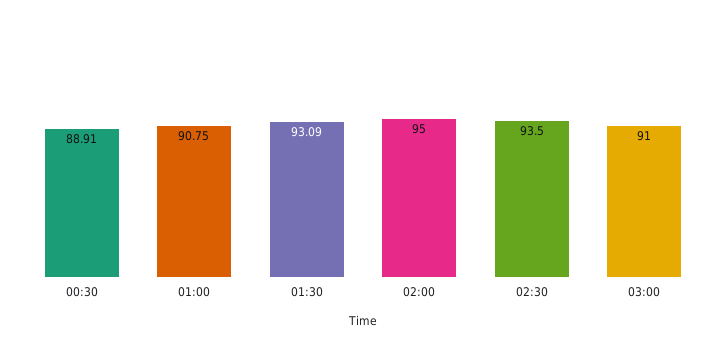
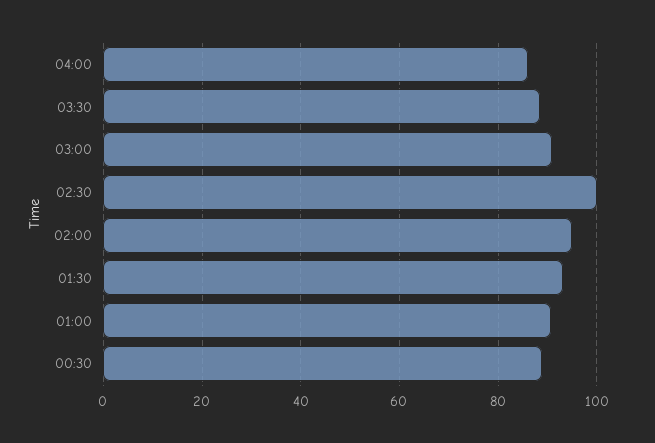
02:30: 93.5 -> 100
04:00: none -> 86
03:30: none -> 88

